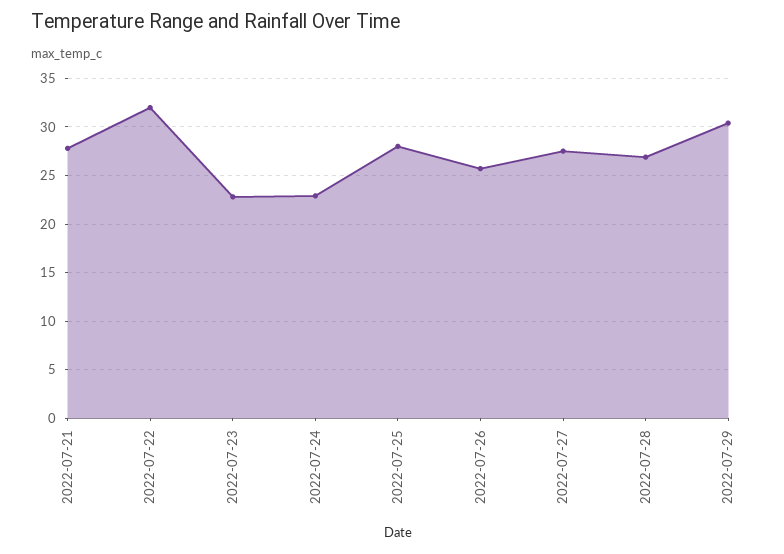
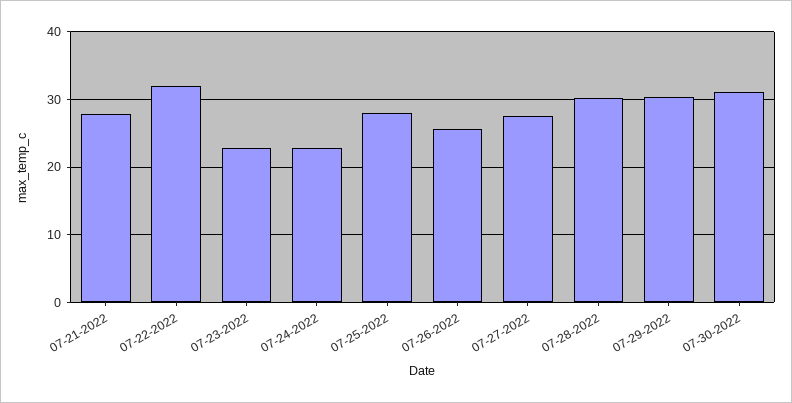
2022-07-28: 27 -> 30
07-30-2022: none -> 31

